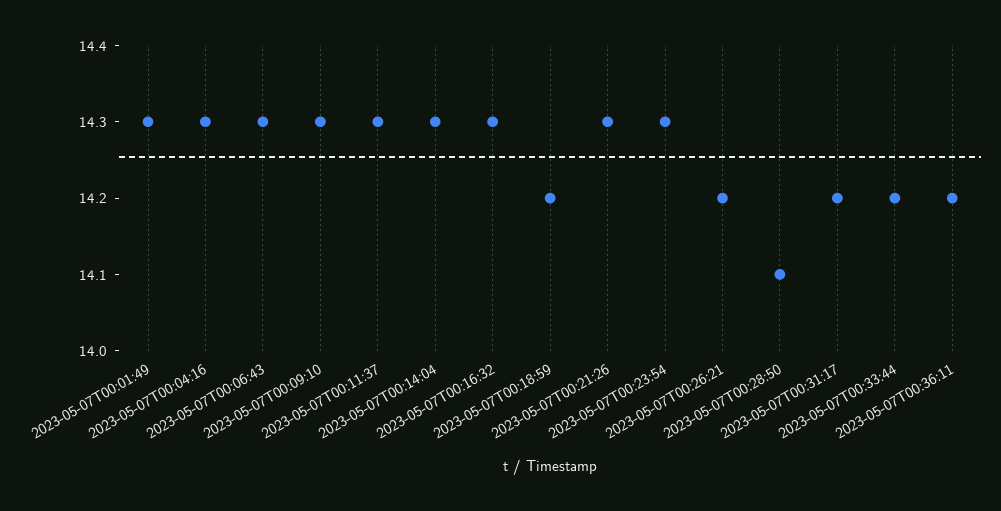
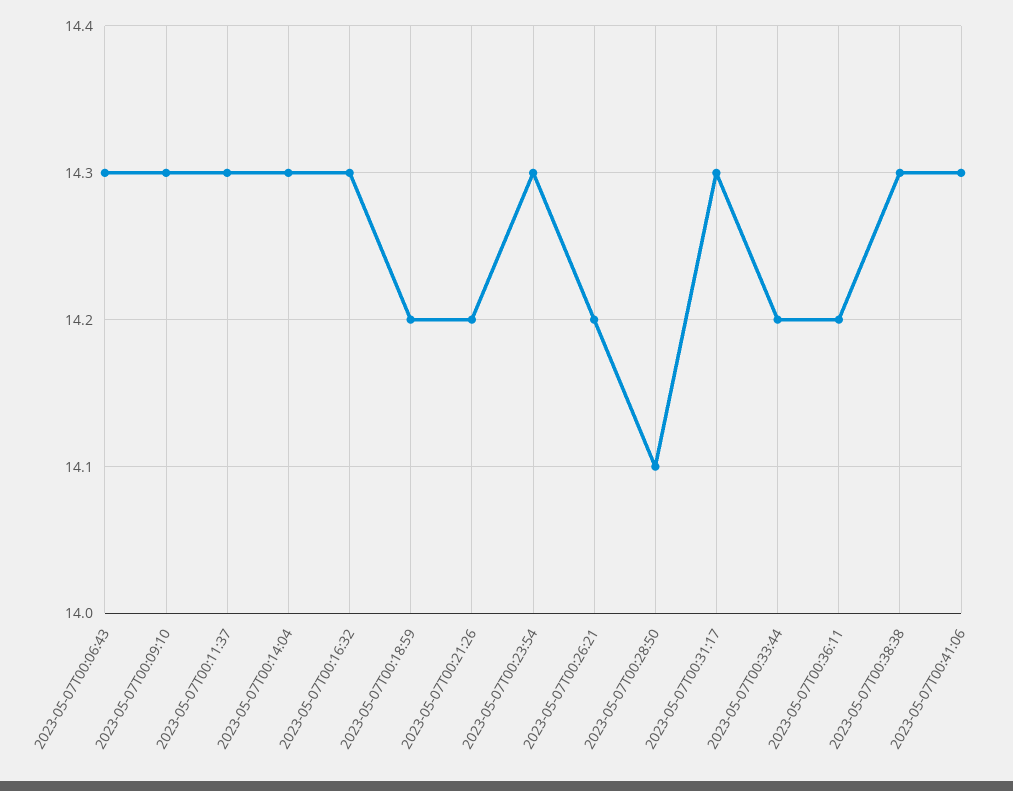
2023-05-07T00:01:49: 14.3 -> none
2023-05-07T00:04:16: 14.3 -> none
2023-05-07T00:21:26: 14.3 -> 14.2
2023-05-07T00:31:17: 14.2 -> 14.3
2023-05-07T00:38:38: none -> 14.3
2023-05-07T00:41:06: none -> 14.3

